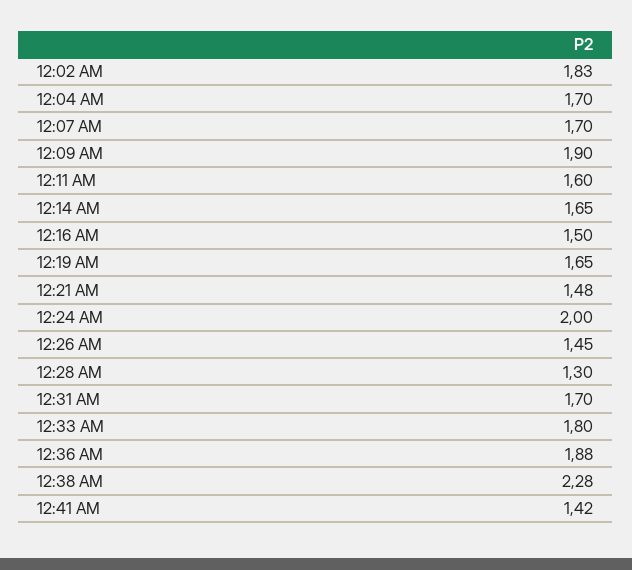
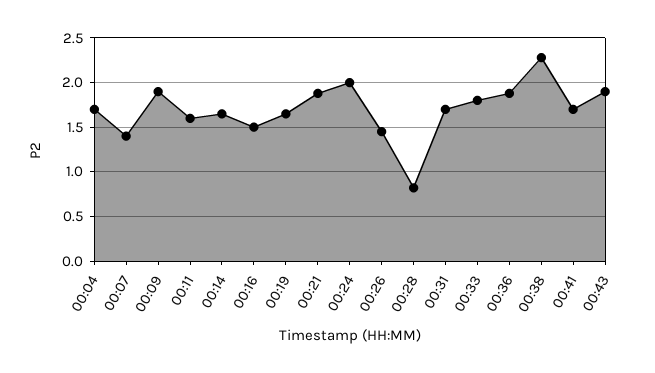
12:02 AM: 1.83 -> none
12:07 AM: 1.7 -> 1.4
12:21 AM: 1.48 -> 1.9
12:28 AM: 1.3 -> 0.8
12:41 AM: 1.42 -> 1.7
00:43: none -> 1.9

